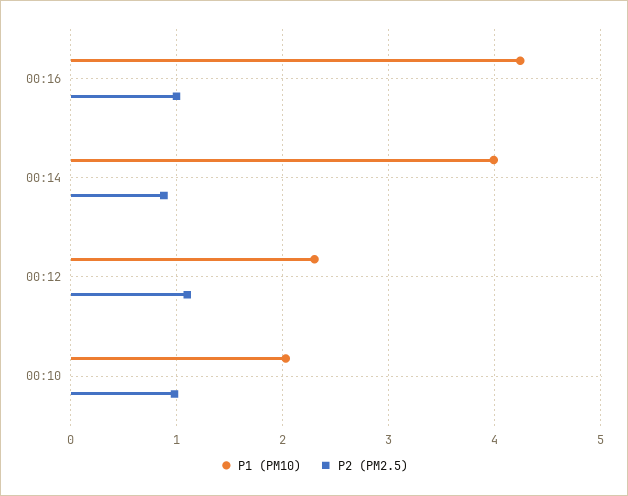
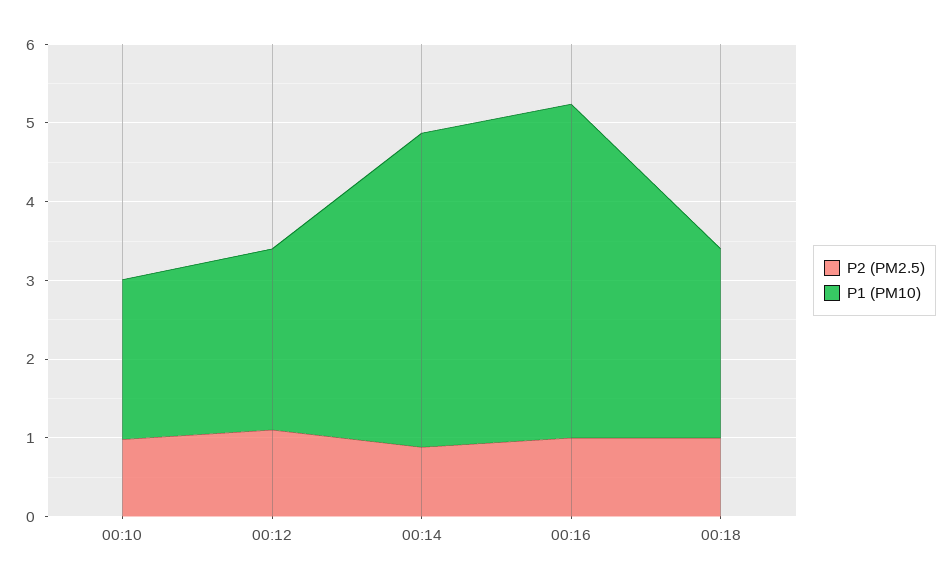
P2 (PM2.5), 00:18: none -> 1
P1 (PM10), 00:18: none -> 2.4

